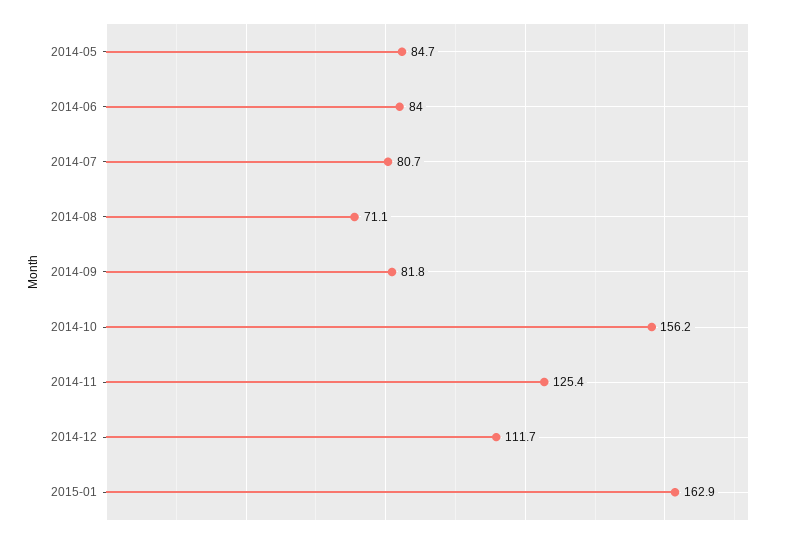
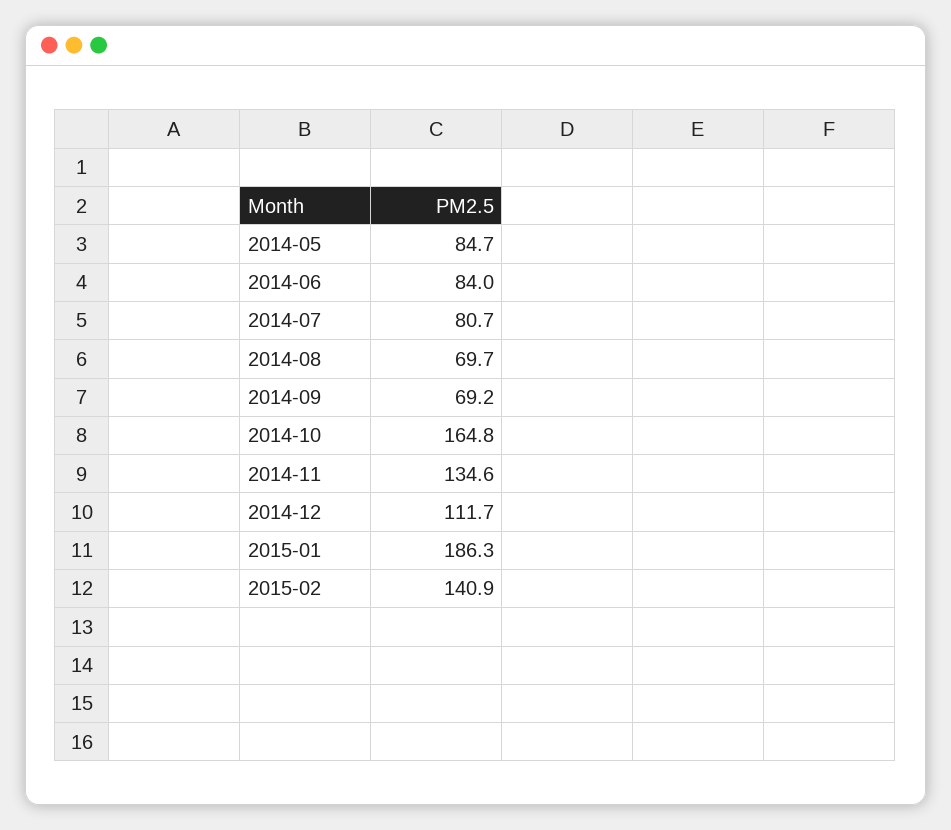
2014-08: 71.1 -> 69.7
2014-09: 81.8 -> 69.2
2014-10: 156.2 -> 164.8
2014-11: 125.4 -> 134.6
2015-01: 162.9 -> 186.3
2015-02: none -> 140.9

